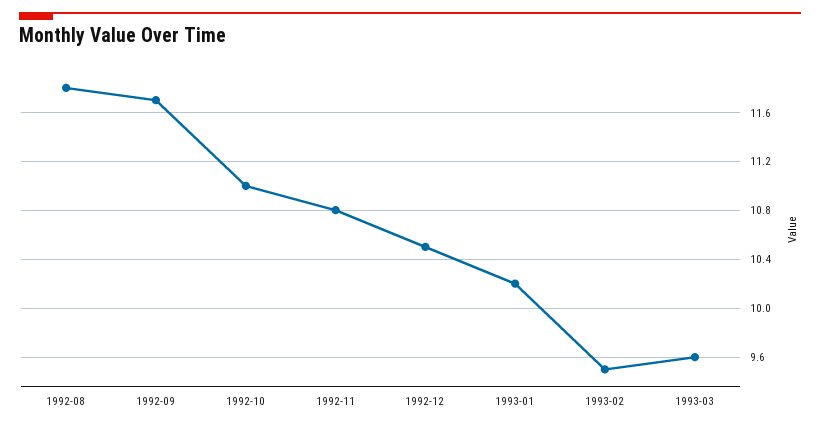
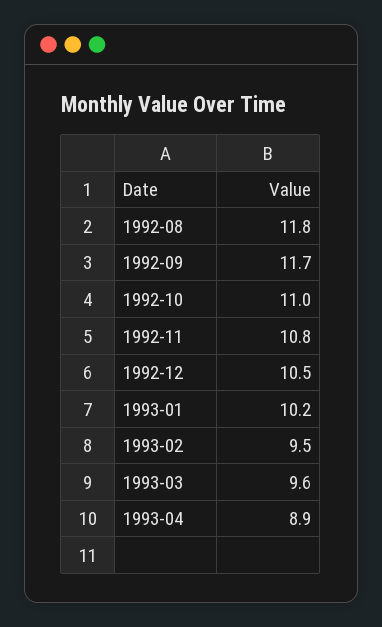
1993-04: none -> 8.9

